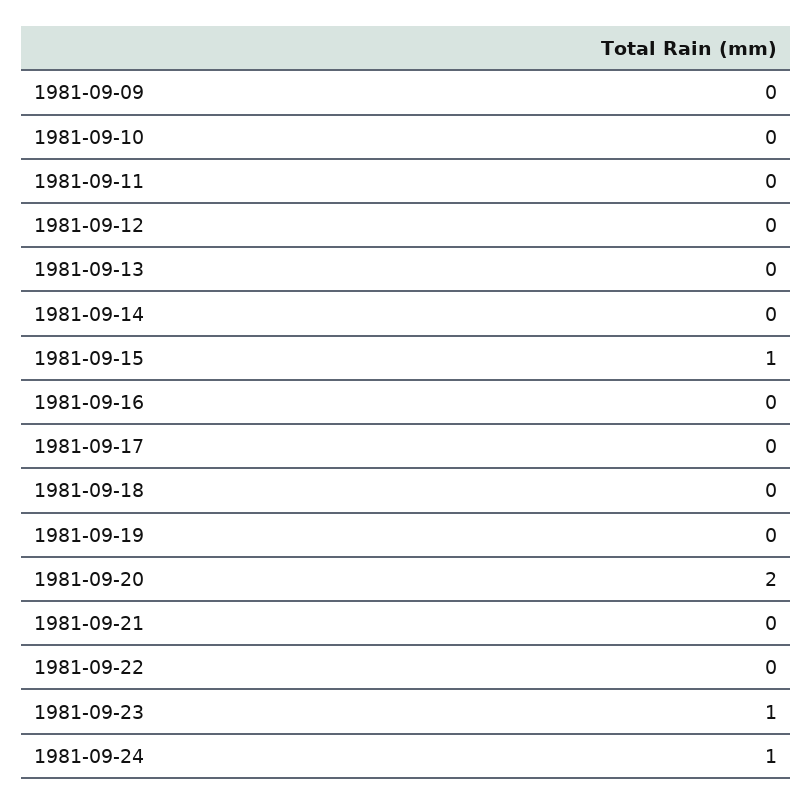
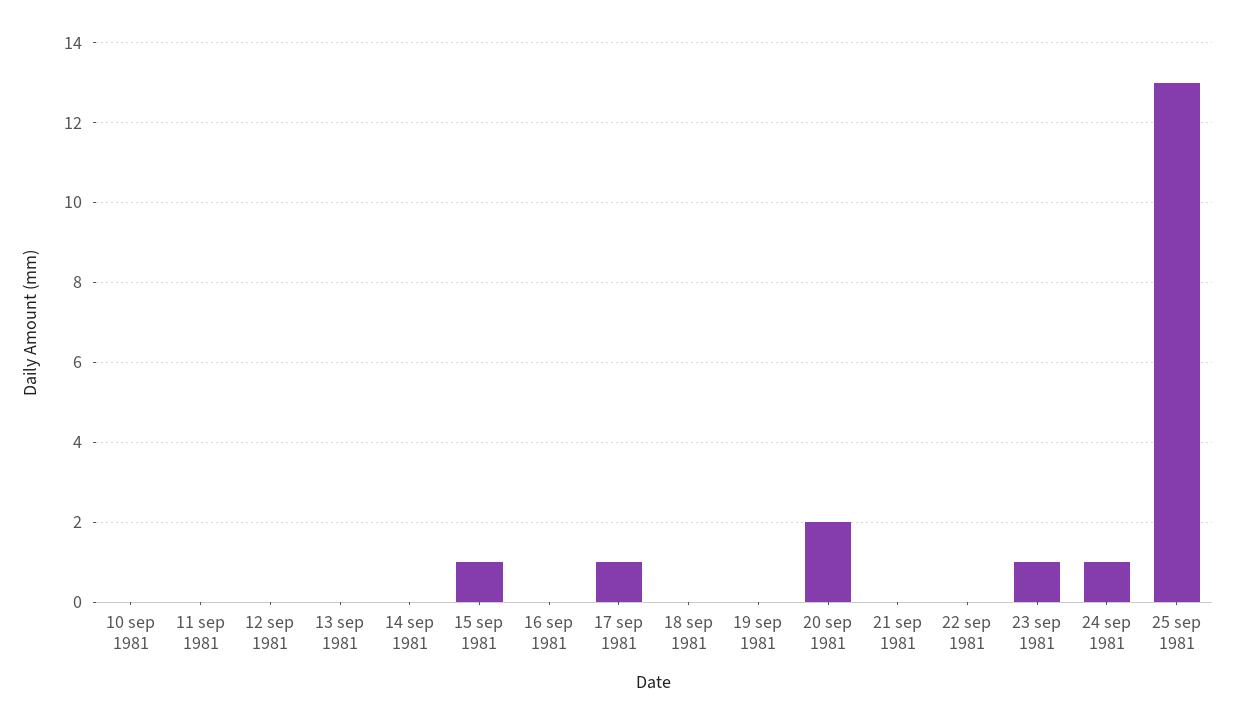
1981-09-09: 0 -> none
1981-09-17: 0 -> 1
25 sep 1981: none -> 13

